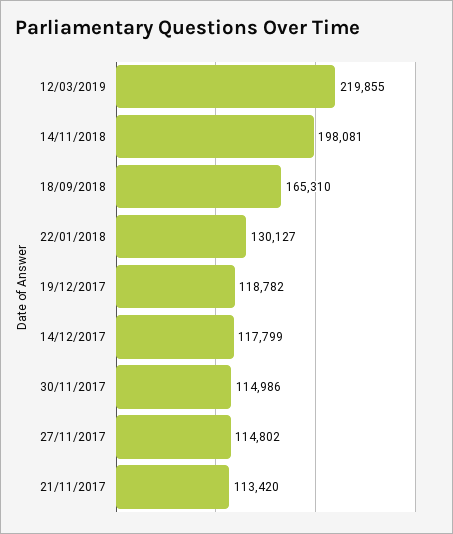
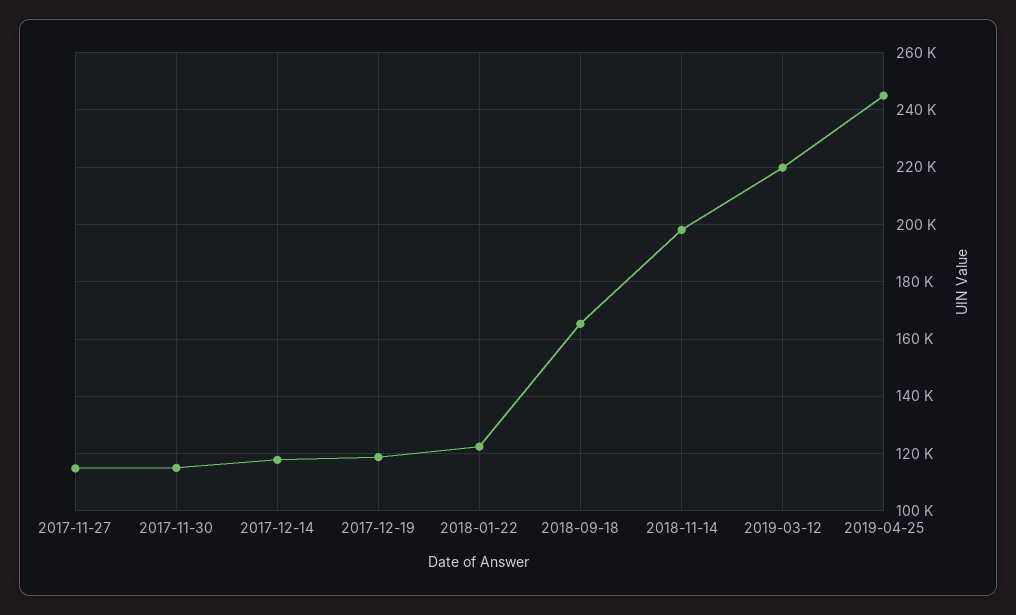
22/01/2018: 130127 -> 122500
21/11/2017: 113420 -> none
2019-04-25: none -> 245000

